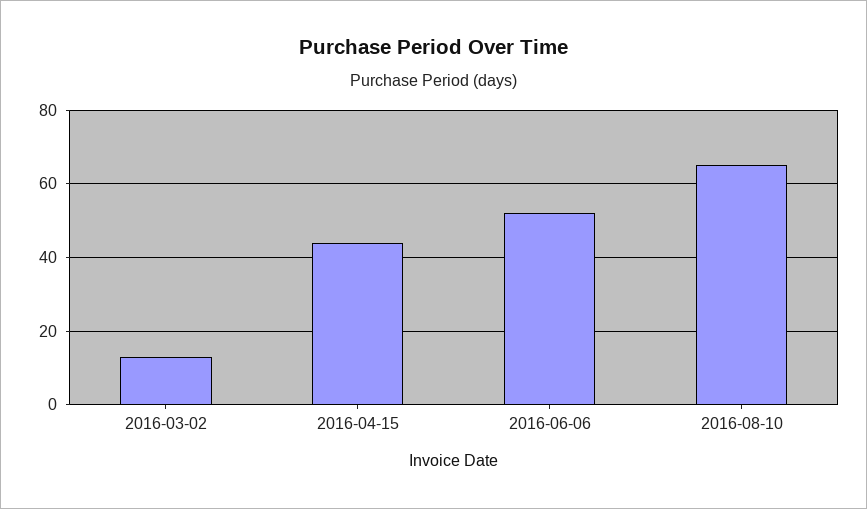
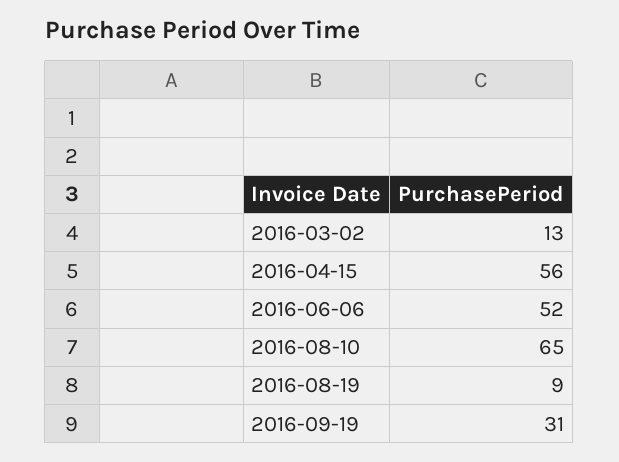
2016-04-15: 45 -> 56
2016-08-19: none -> 9
2016-09-19: none -> 31

